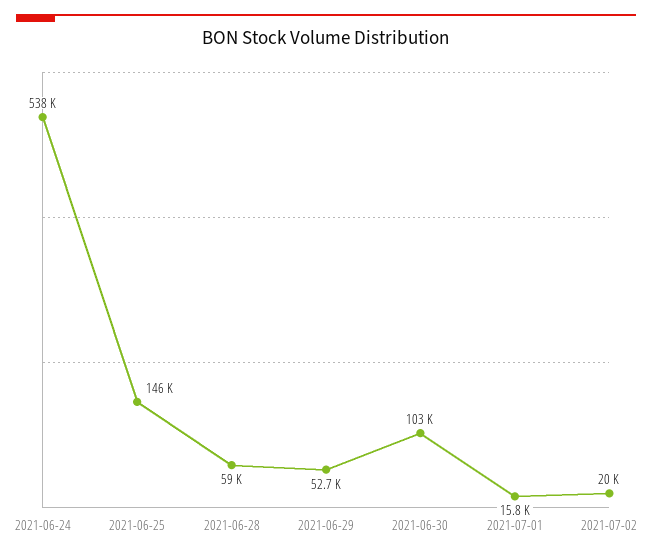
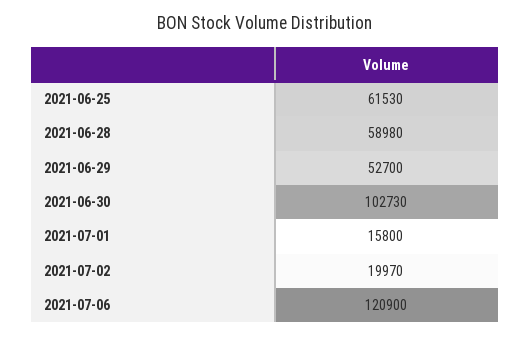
2021-06-24: 538000 -> none
2021-06-25: 146000 -> 61530
2021-07-06: none -> 120900

